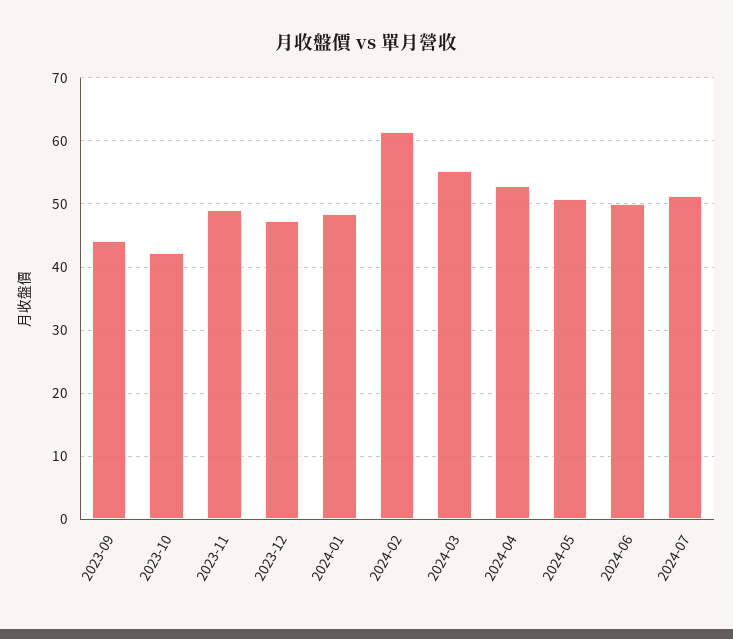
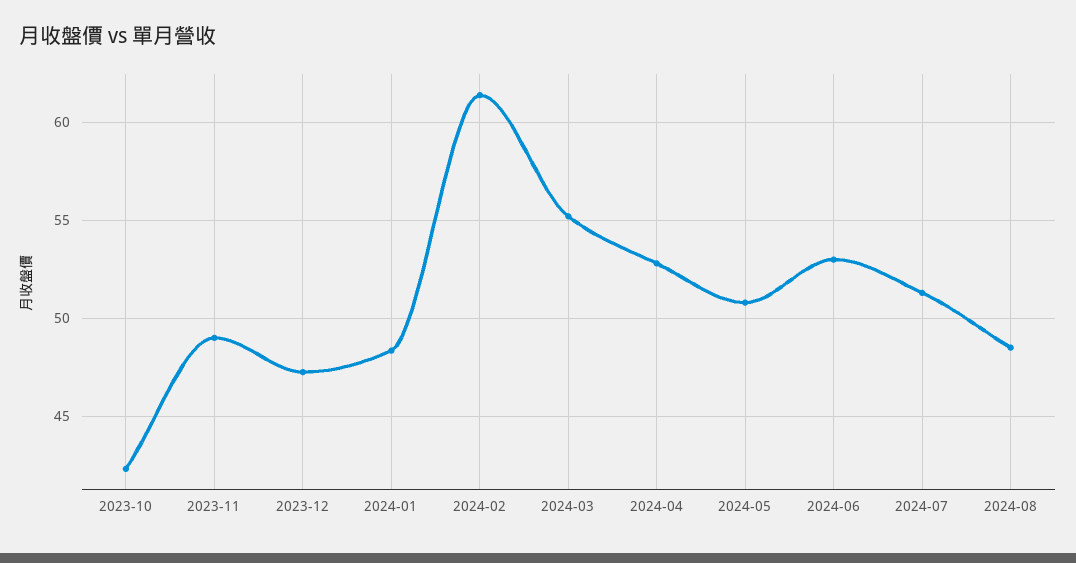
2023-09: 44 -> none
2024-06: 50 -> 53
2024-08: none -> 48.5

